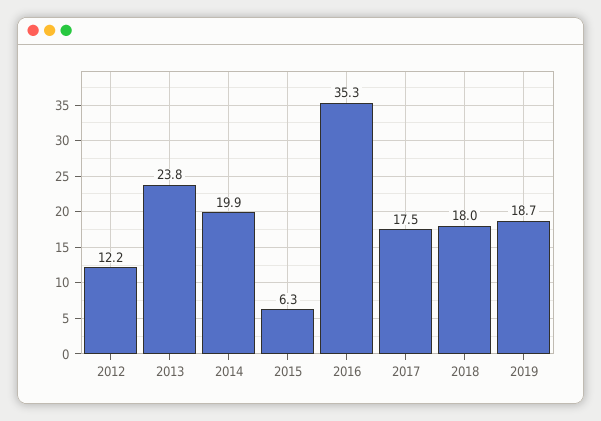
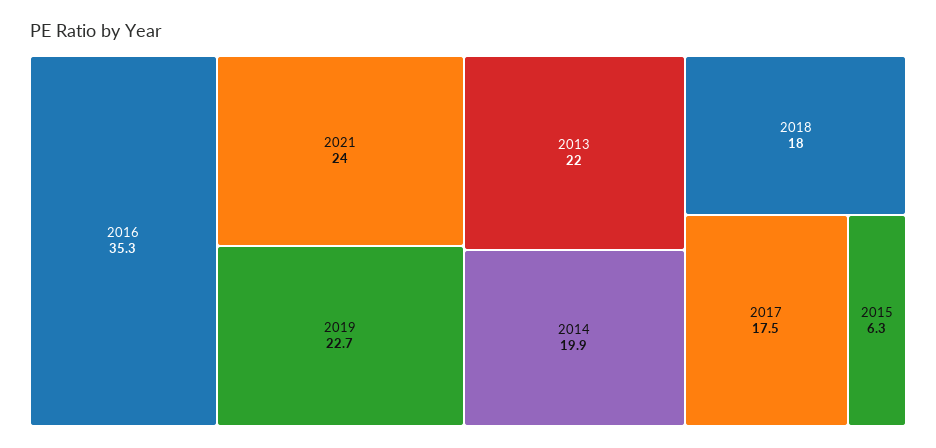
2012: 12.2 -> none
2013: 23.8 -> 22
2019: 18.7 -> 22.7
2021: none -> 24

